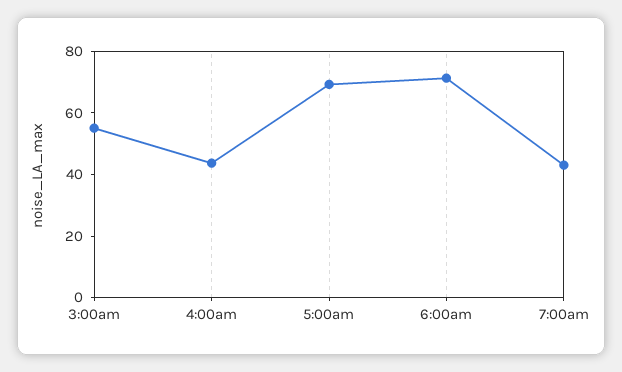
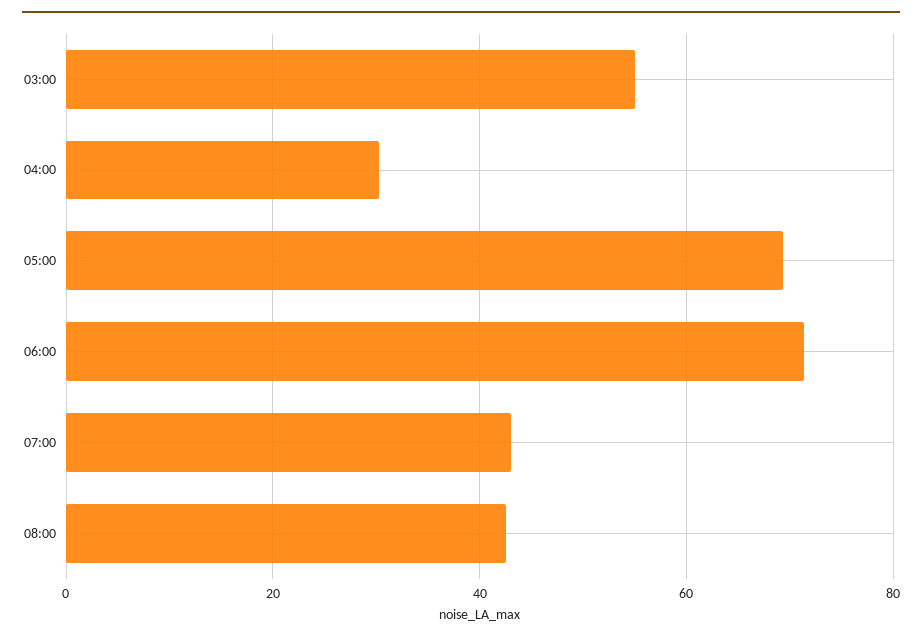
4:00am: 45 -> 30
08:00: none -> 42

